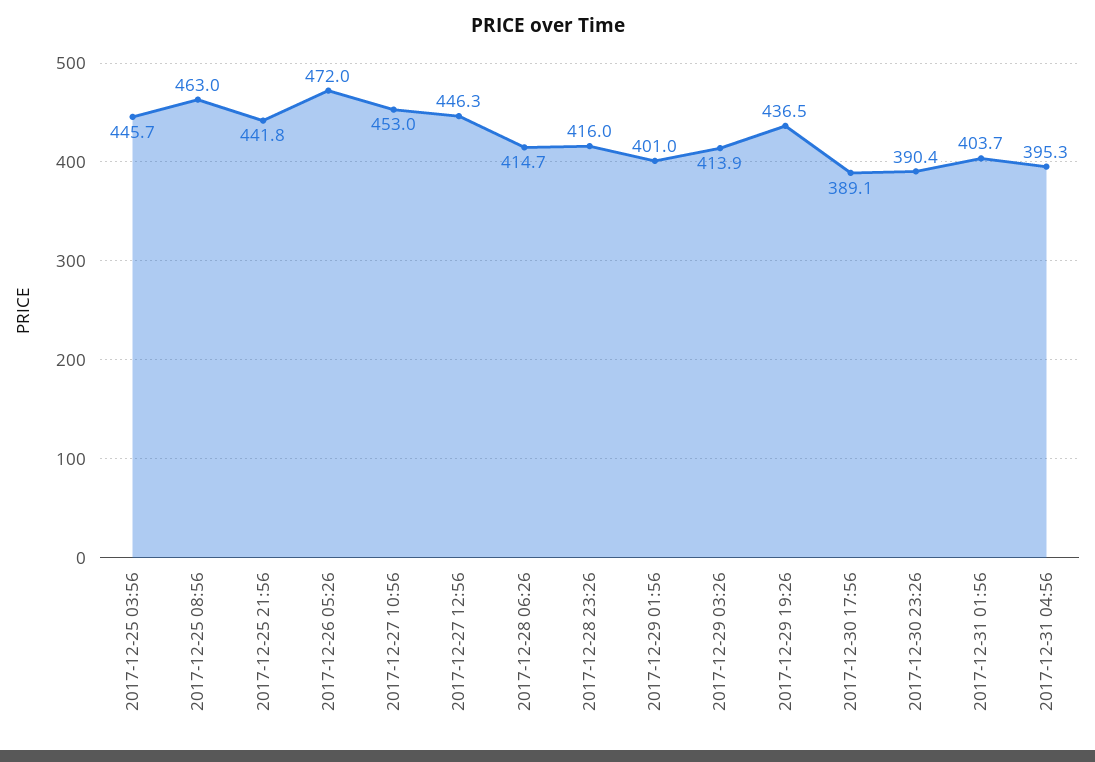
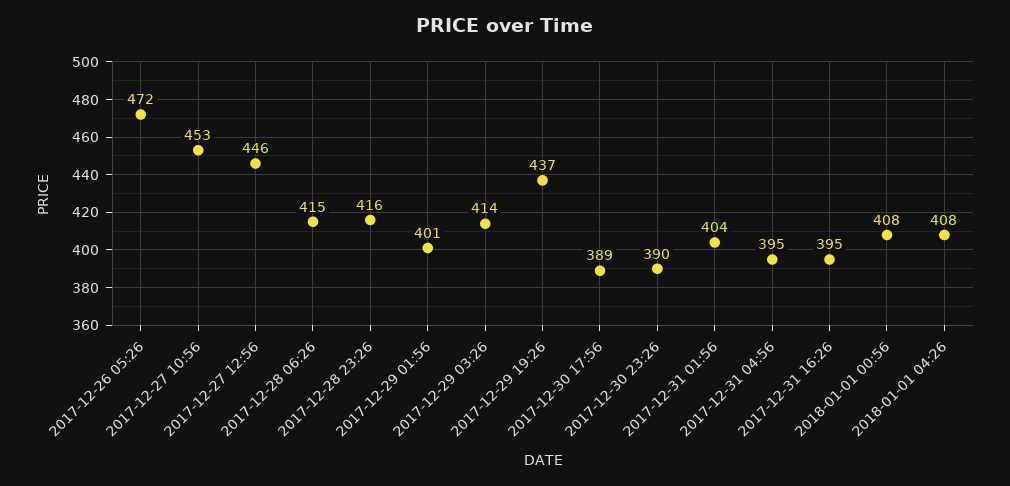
2017-12-25 03:56: 445.7 -> none
2017-12-25 08:56: 463 -> none
2017-12-25 21:56: 441.8 -> none
2017-12-31 16:26: none -> 395
2018-01-01 00:56: none -> 408
2018-01-01 04:26: none -> 408

